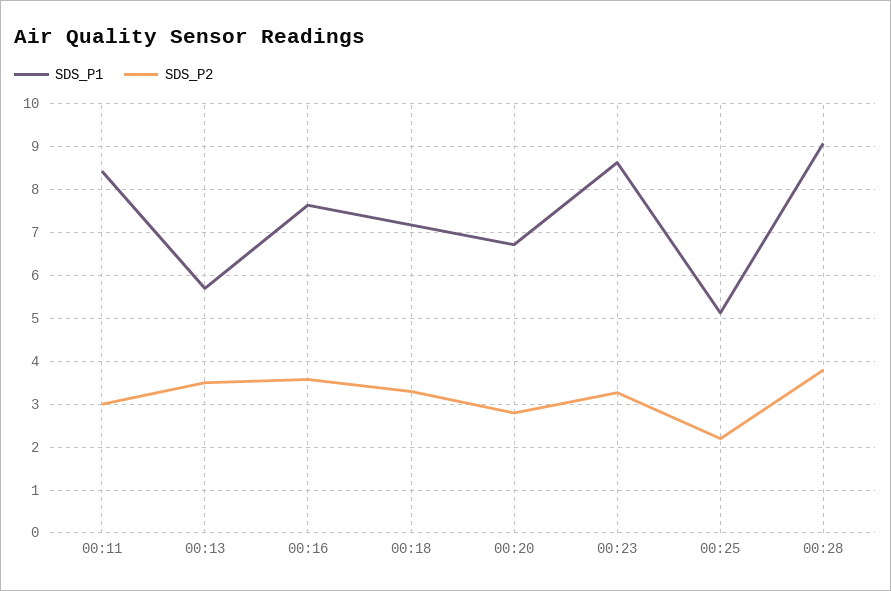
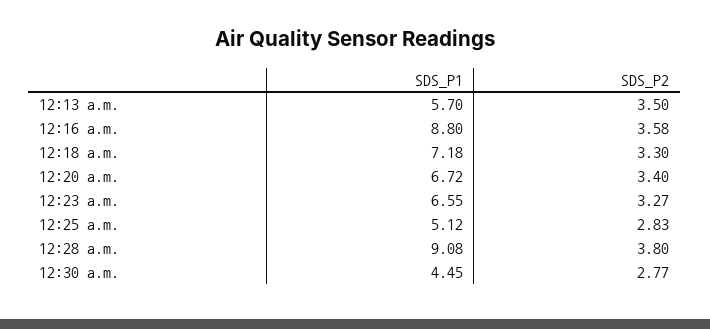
SDS_P1, 00:11: 8.4 -> none
SDS_P2, 00:11: 3 -> none
SDS_P1, 00:16: 7.6 -> 8.8
SDS_P2, 00:20: 2.8 -> 3.4
SDS_P1, 00:23: 8.6 -> 6.55
SDS_P2, 00:25: 2.2 -> 2.83
SDS_P1, 12:30 a.m.: none -> 4.45
SDS_P2, 12:30 a.m.: none -> 2.77

